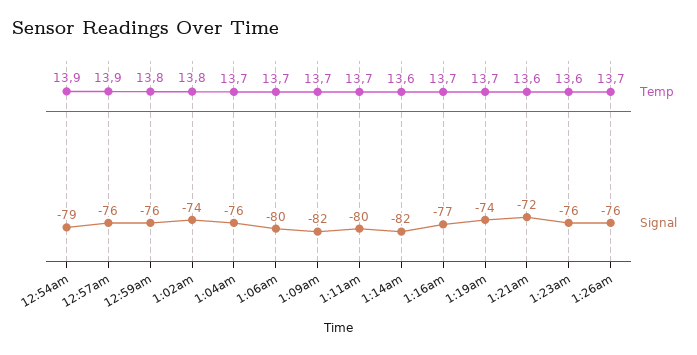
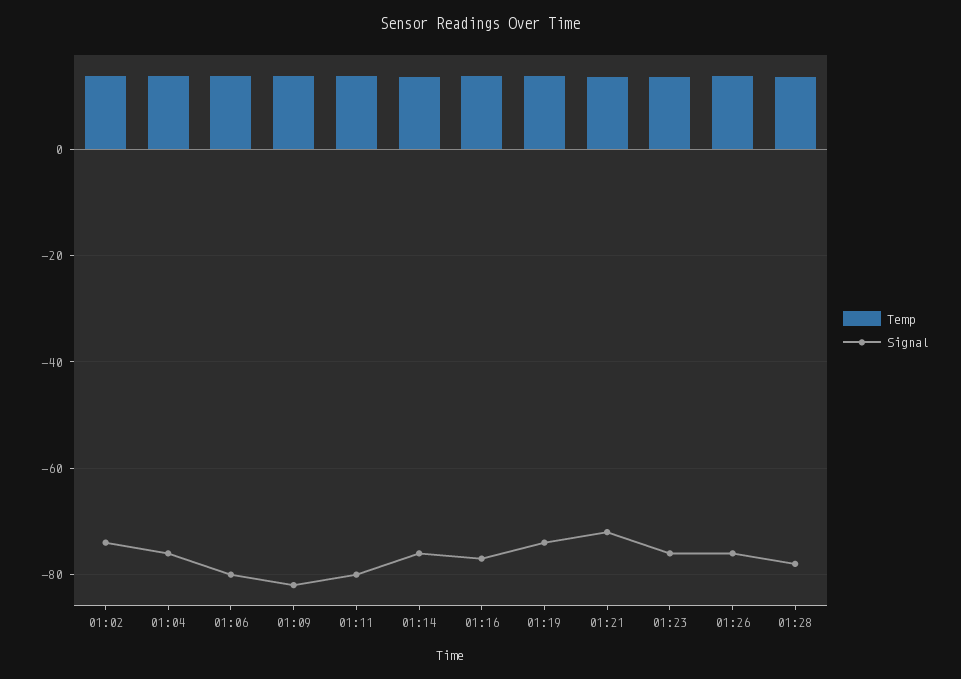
Temp, 12:54am: 13.9 -> none
Signal, 12:54am: -79 -> none
Temp, 12:57am: 13.9 -> none
Signal, 12:57am: -76 -> none
Temp, 12:59am: 13.8 -> none
Signal, 12:59am: -76 -> none
Signal, 1:14am: -82 -> -76
Temp, 01:28: none -> 14
Signal, 01:28: none -> -78

